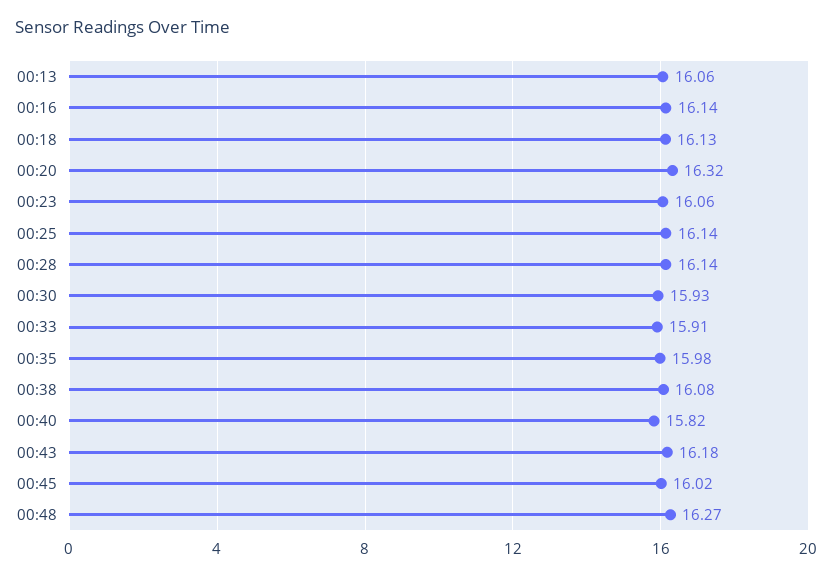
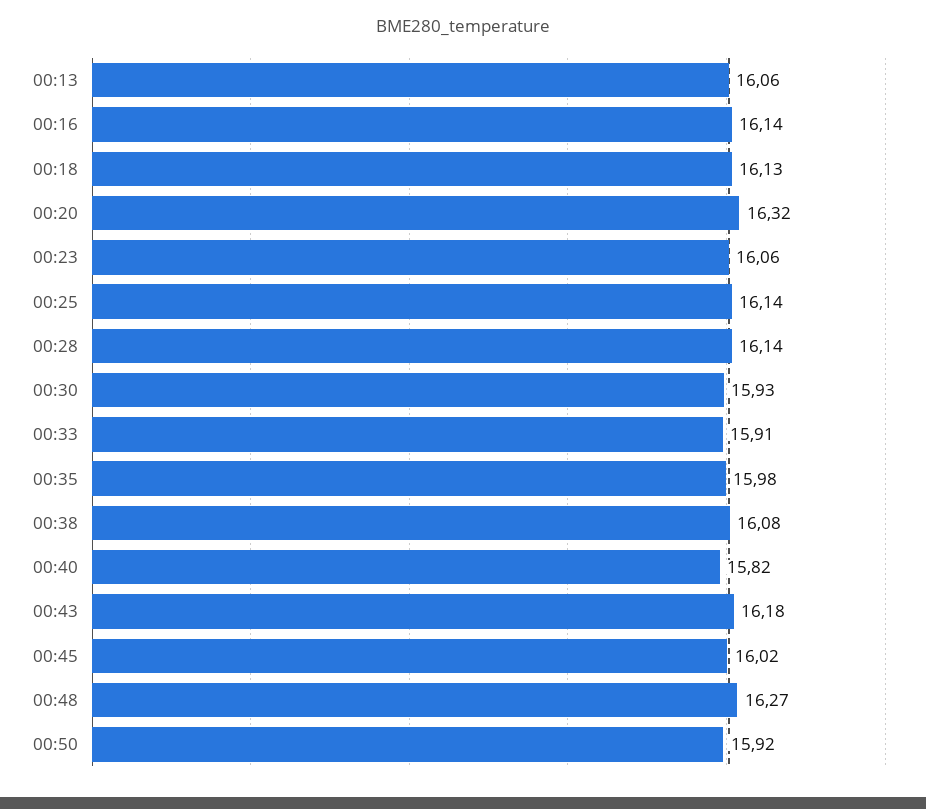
00:50: none -> 15.92

